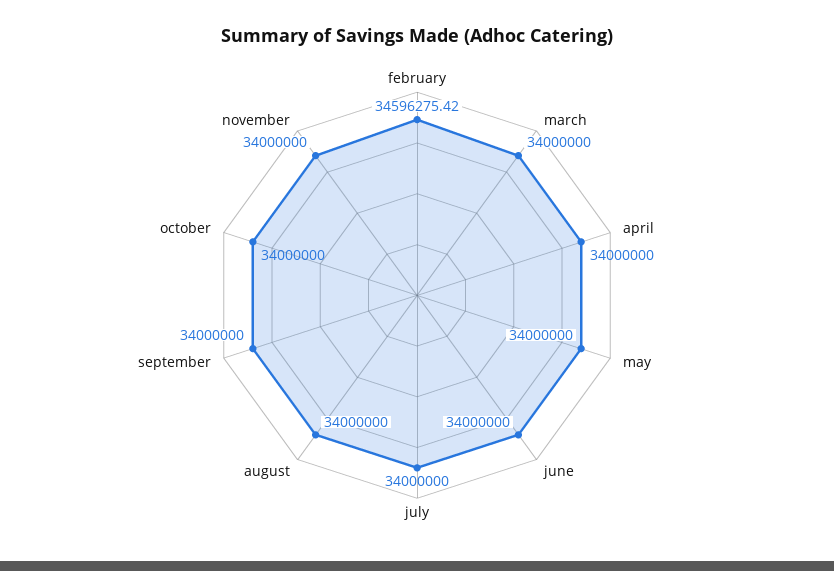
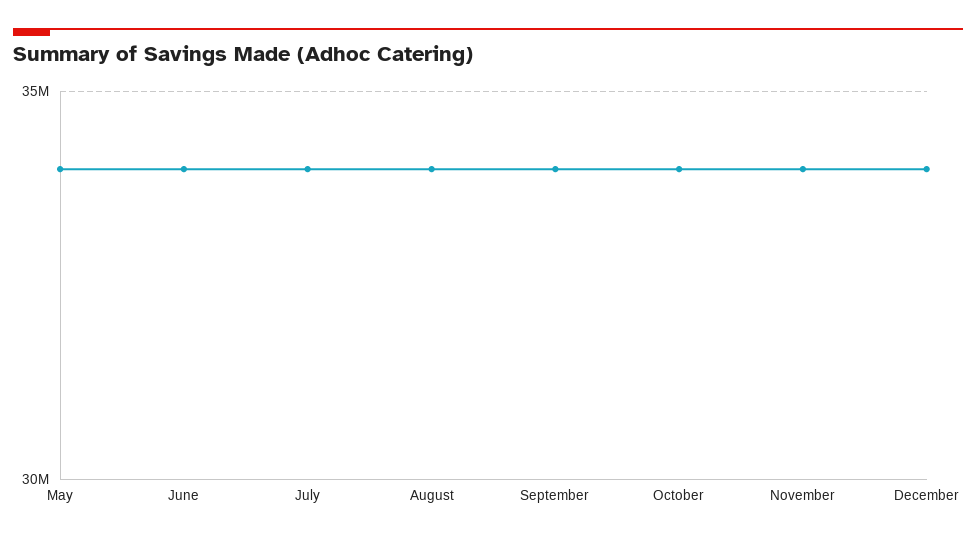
february: 34596275.42 -> none
march: 34000000 -> none
april: 34000000 -> none
December: none -> 34000000

